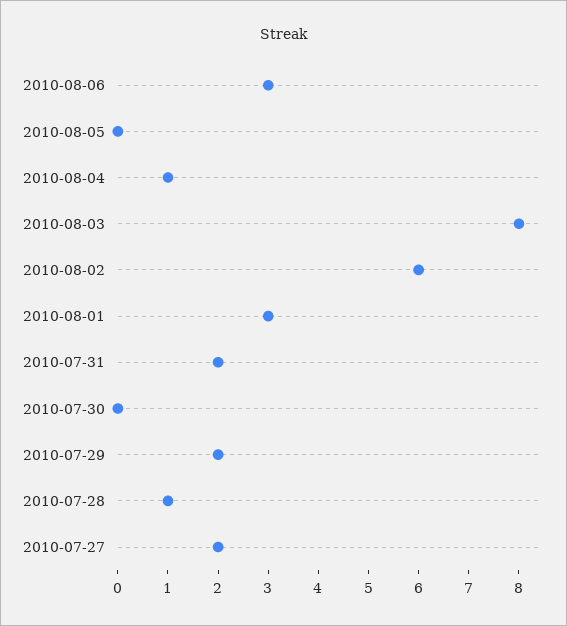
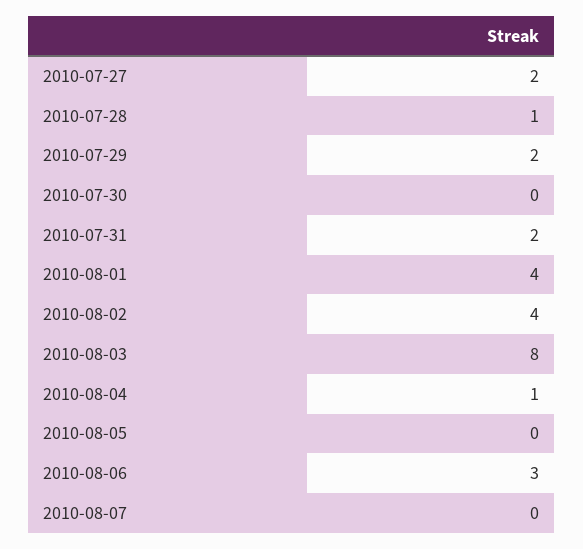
2010-08-02: 6 -> 4
2010-08-01: 3 -> 4
2010-08-07: none -> 0

